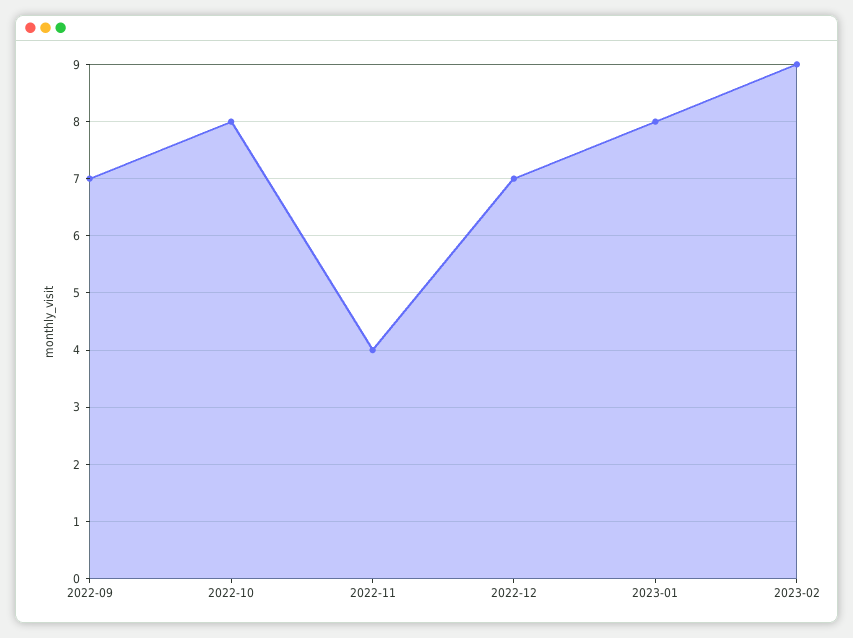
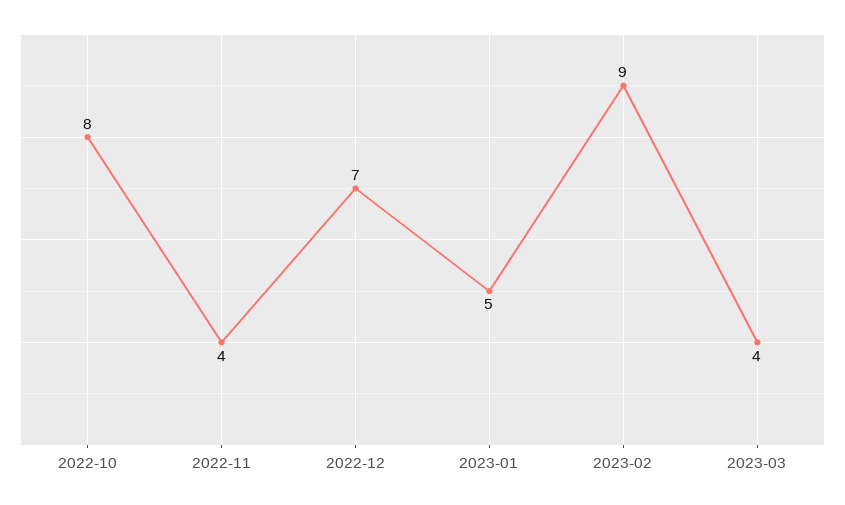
2022-09: 7 -> none
2023-01: 8 -> 5
2023-03: none -> 4

